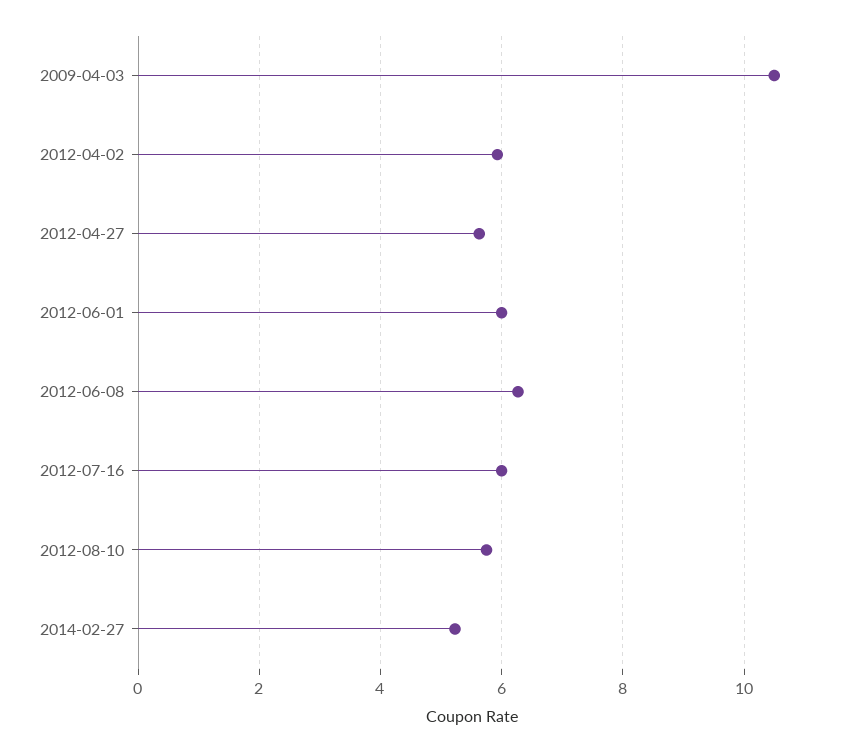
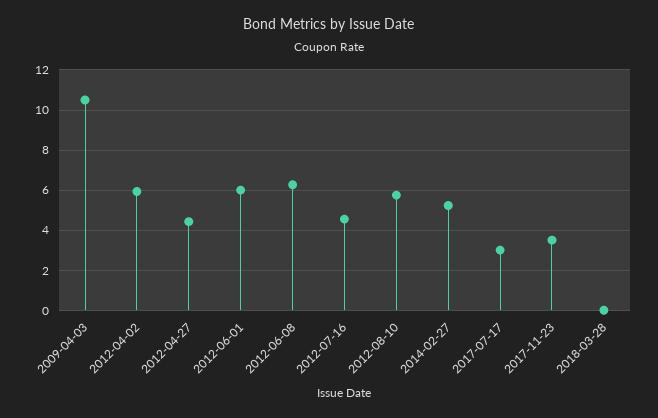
2012-04-27: 5.6 -> 4.5
2012-07-16: 6 -> 4.5
2017-07-17: none -> 3
2017-11-23: none -> 3.5
2018-03-28: none -> 0

